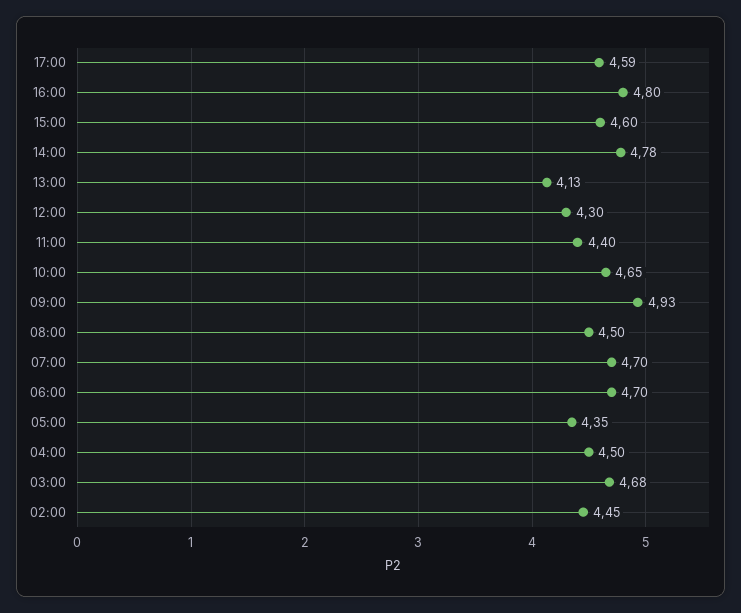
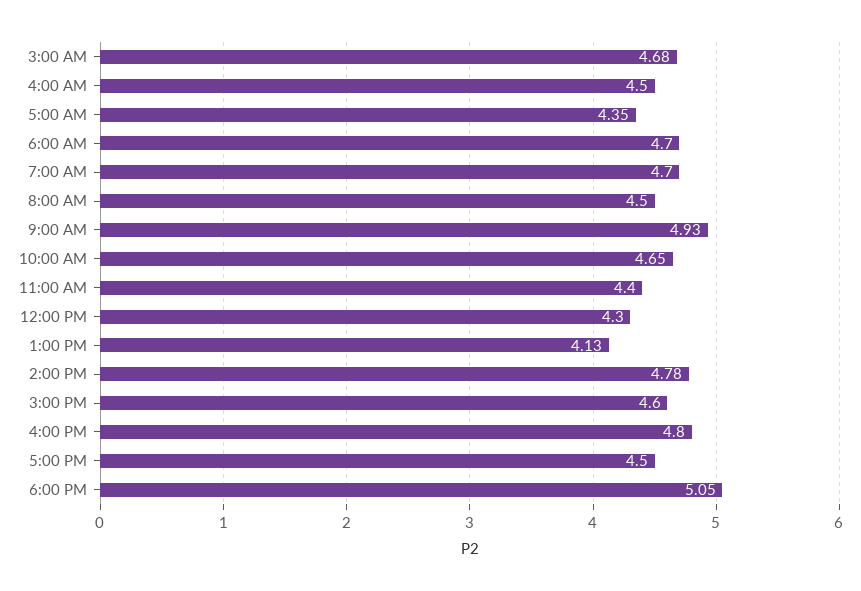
17:00: 4.59 -> 4.5
02:00: 4.45 -> none
6:00 PM: none -> 5.05

